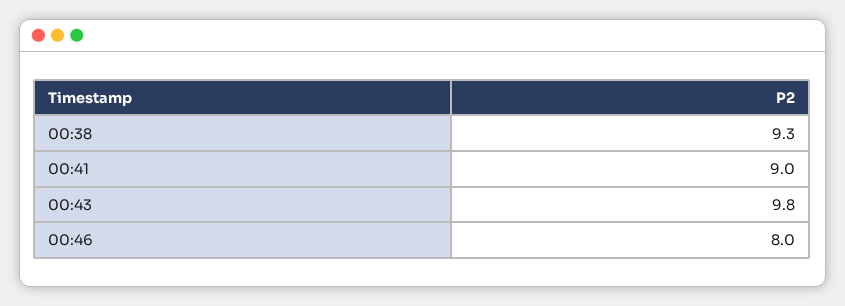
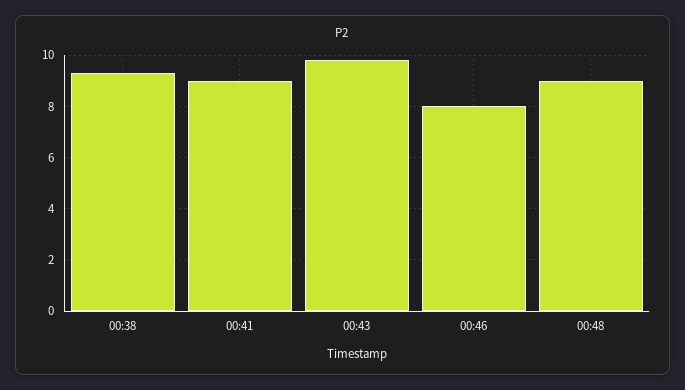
00:48: none -> 9

